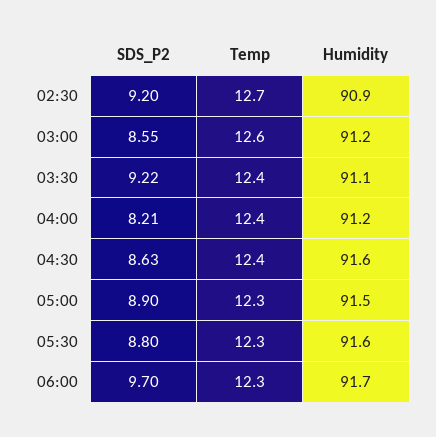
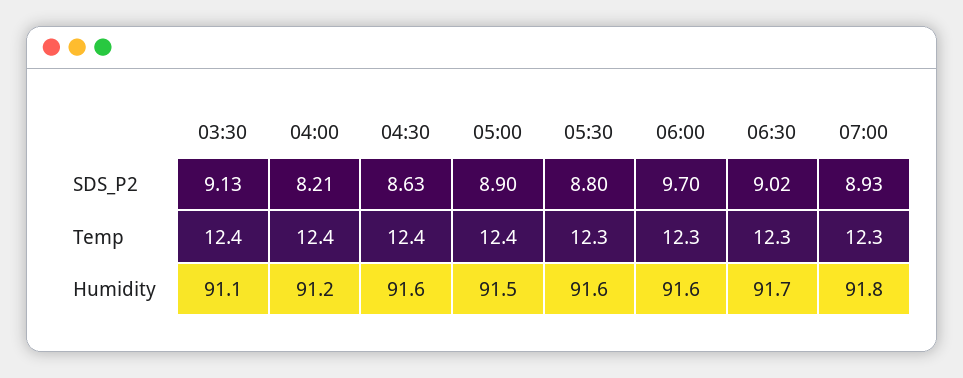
SDS_P2, 02:30: 9.2 -> none
Temp, 02:30: 12.7 -> none
Humidity, 02:30: 90.9 -> none
SDS_P2, 03:00: 8.55 -> none
Temp, 03:00: 12.6 -> none
Humidity, 03:00: 91.2 -> none
SDS_P2, 03:30: 9.22 -> 9.13
Temp, 05:00: 12.3 -> 12.4
Humidity, 06:00: 91.7 -> 91.6
SDS_P2, 06:30: none -> 9.02
SDS_P2, 07:00: none -> 8.93
Temp, 06:30: none -> 12.3
Temp, 07:00: none -> 12.3
Humidity, 06:30: none -> 91.7
Humidity, 07:00: none -> 91.8

